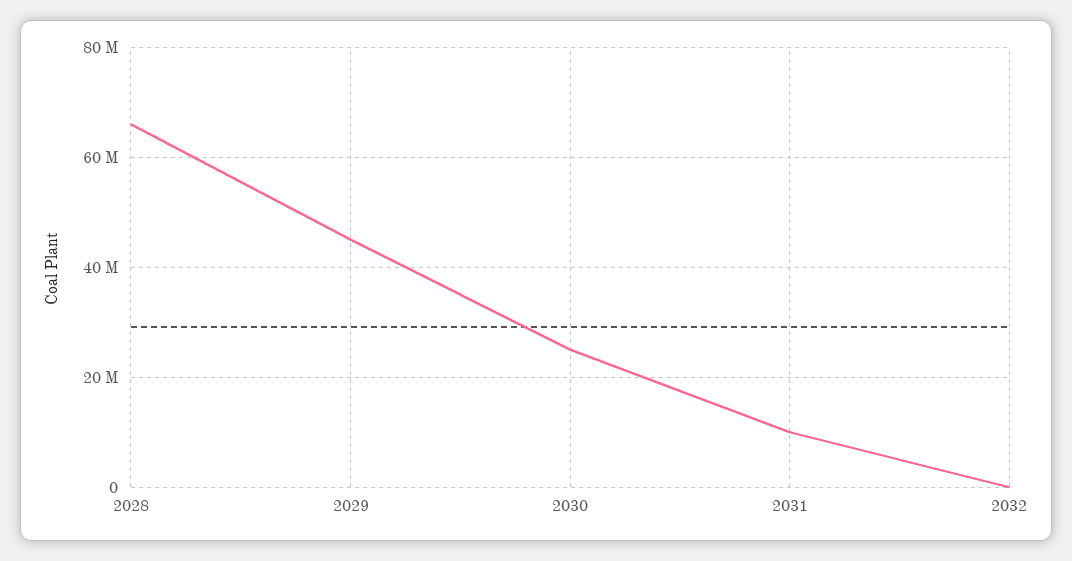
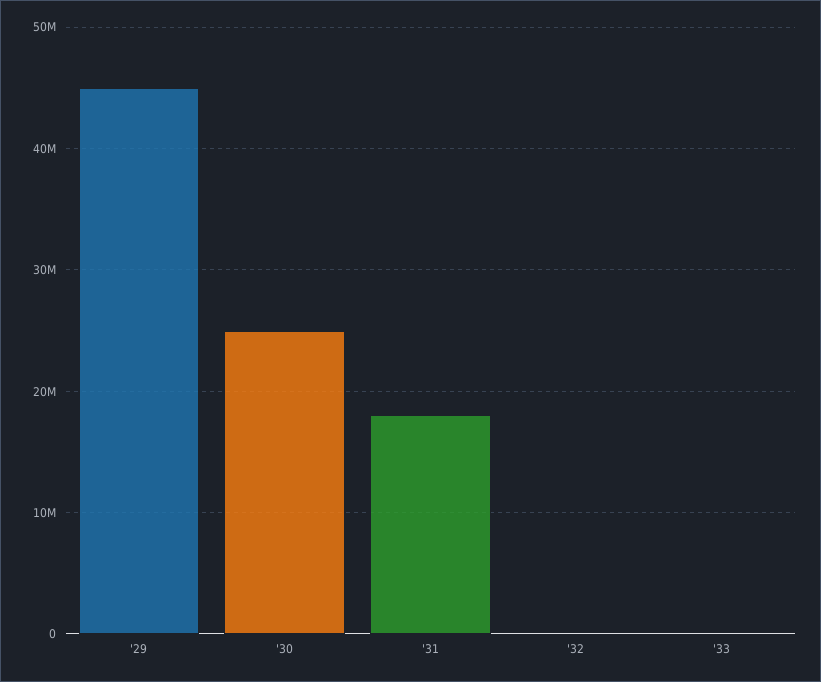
2028: 66000000 -> none
2031: 10000000 -> 18000000
'33: none -> 0

